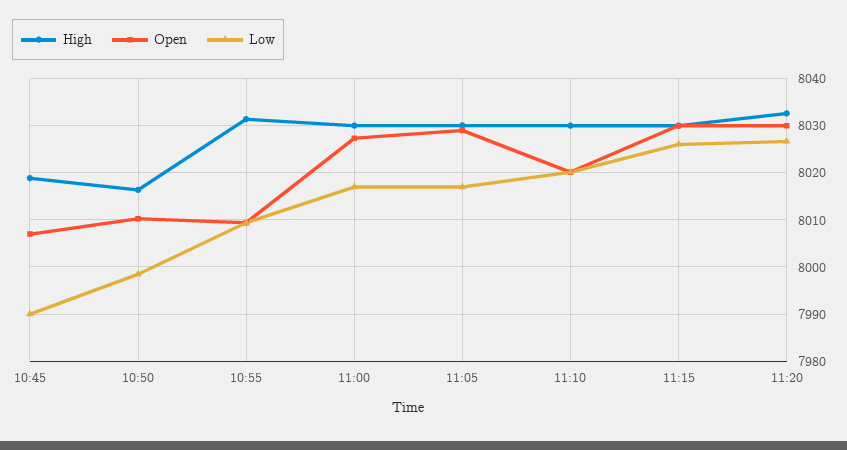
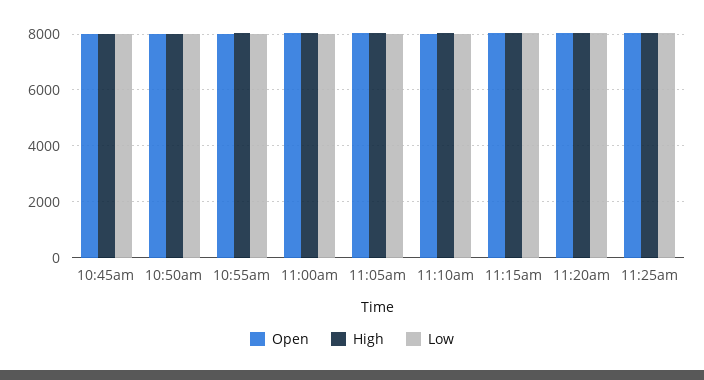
Open, 11:25am: none -> 8000
High, 11:25am: none -> 8000
Low, 11:25am: none -> 8000

